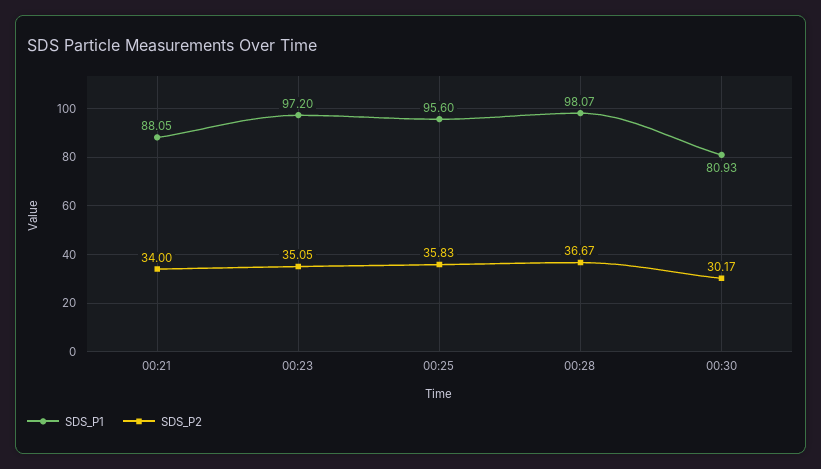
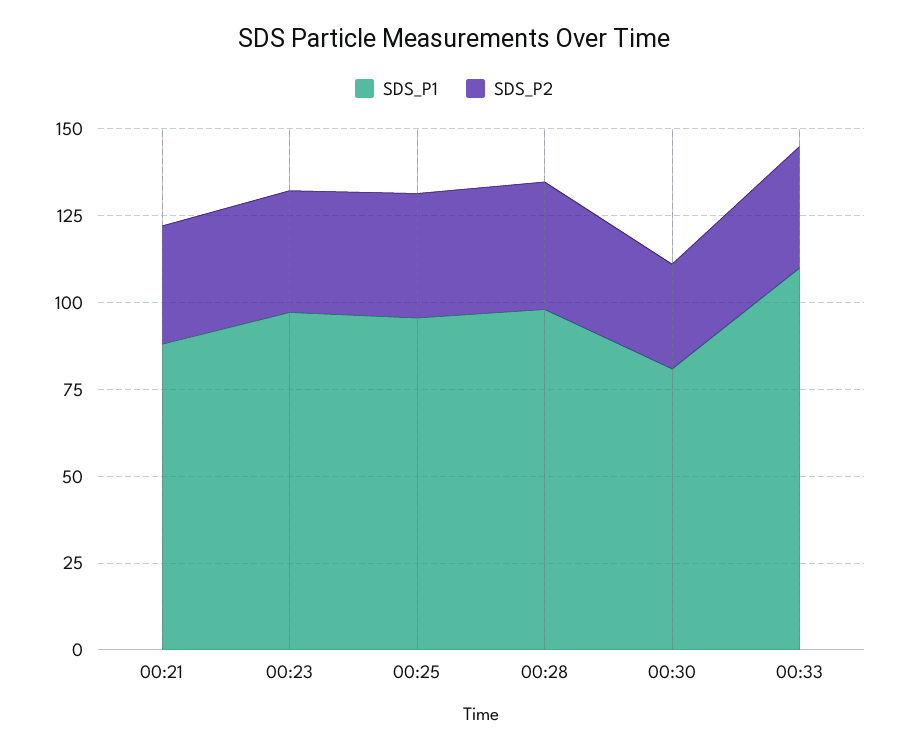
SDS_P1, 00:33: none -> 110
SDS_P2, 00:33: none -> 35

